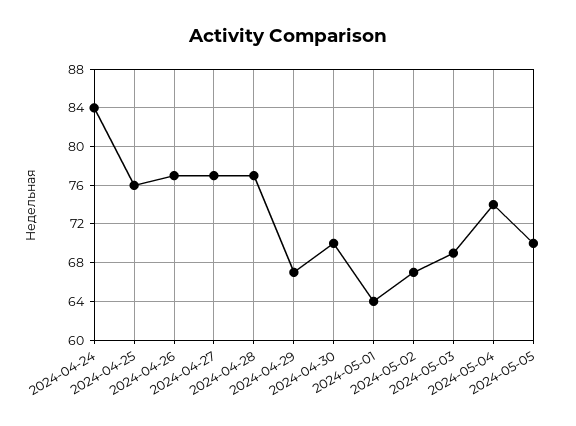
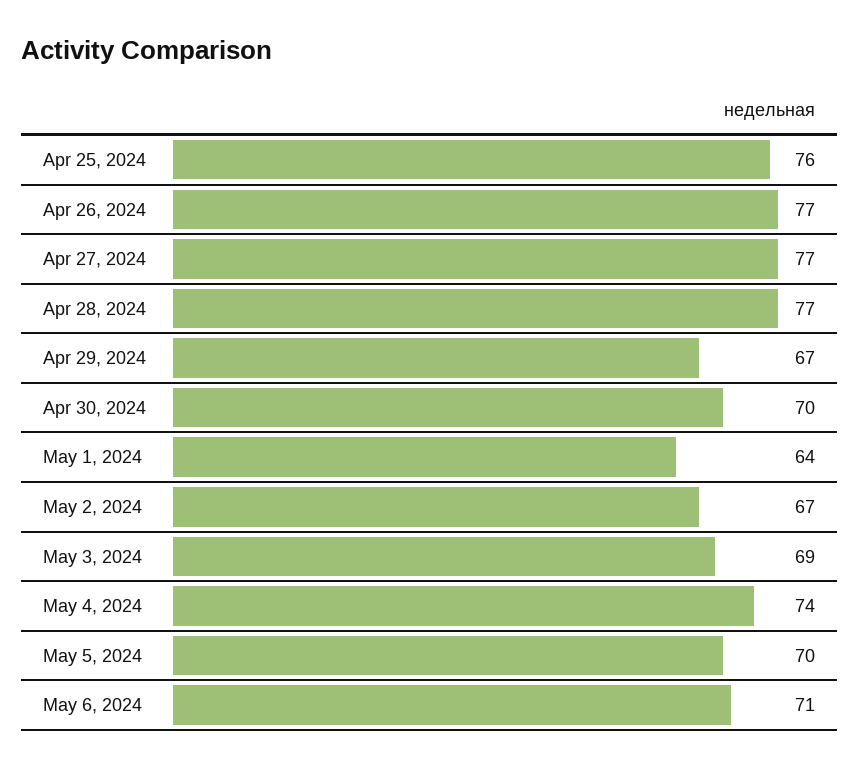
2024-04-24: 84 -> none
May 6, 2024: none -> 71

